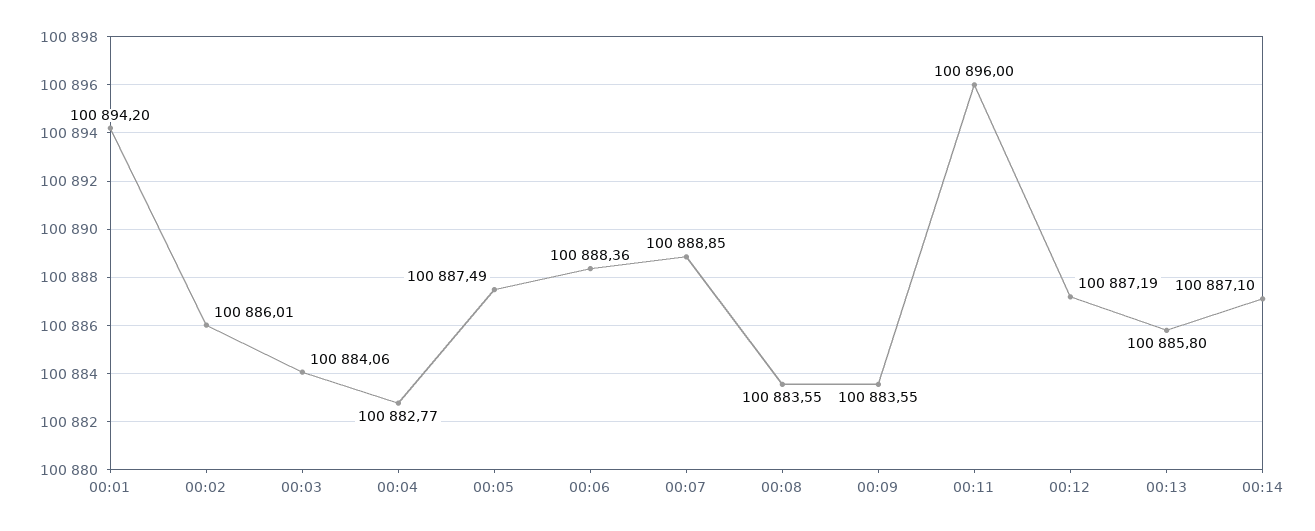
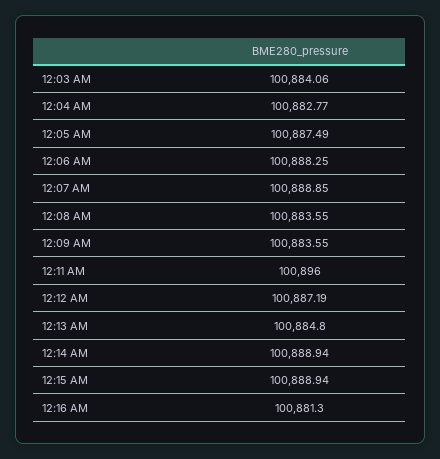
00:01: 100894.2 -> none
00:02: 100886.01 -> none
00:06: 100888.36 -> 100888.25
00:13: 100885.8 -> 100884.8
00:14: 100887.1 -> 100888.94
12:15 AM: none -> 100888.94
12:16 AM: none -> 100881.3

